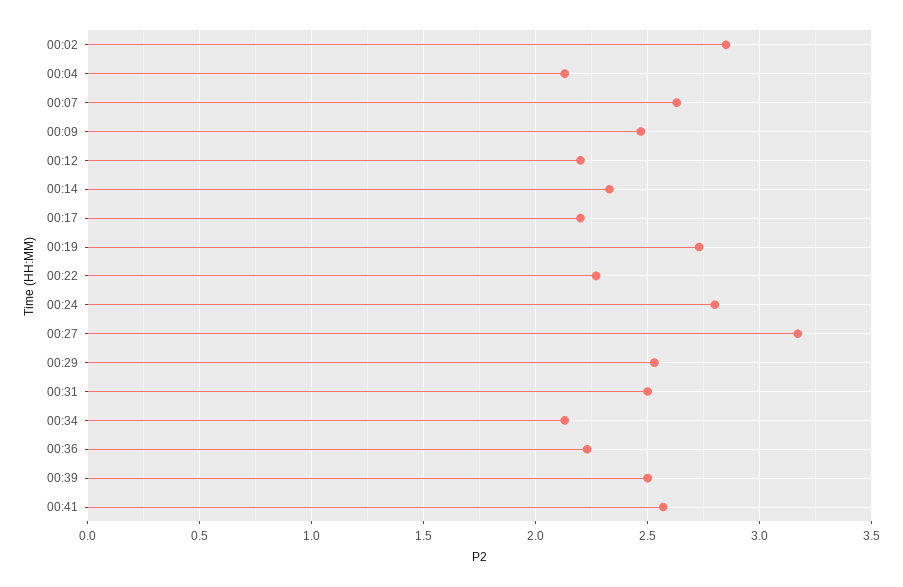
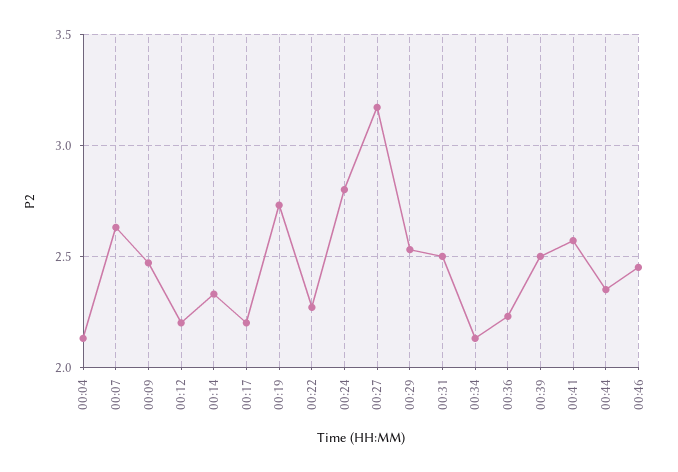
00:02: 2.85 -> none
00:44: none -> 2.35
00:46: none -> 2.45

